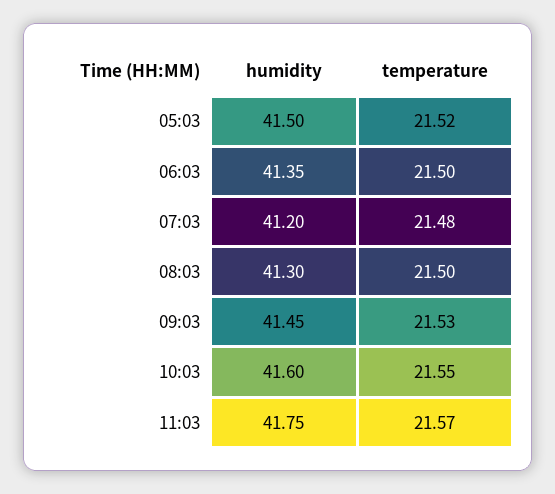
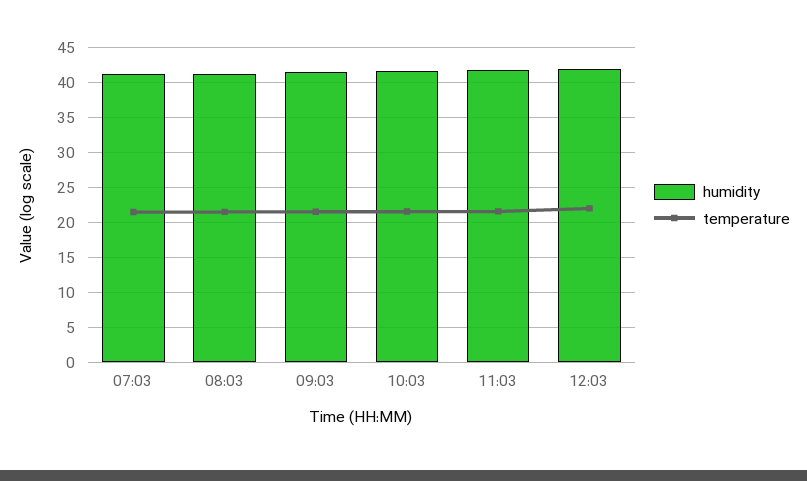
humidity, 05:03: 41.5 -> none
temperature, 05:03: 21.52 -> none
humidity, 06:03: 41.35 -> none
temperature, 06:03: 21.5 -> none
humidity, 12:03: none -> 42
temperature, 12:03: none -> 22

